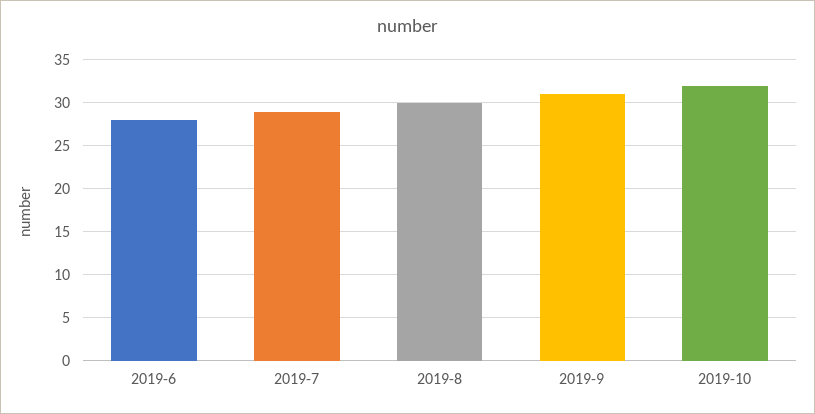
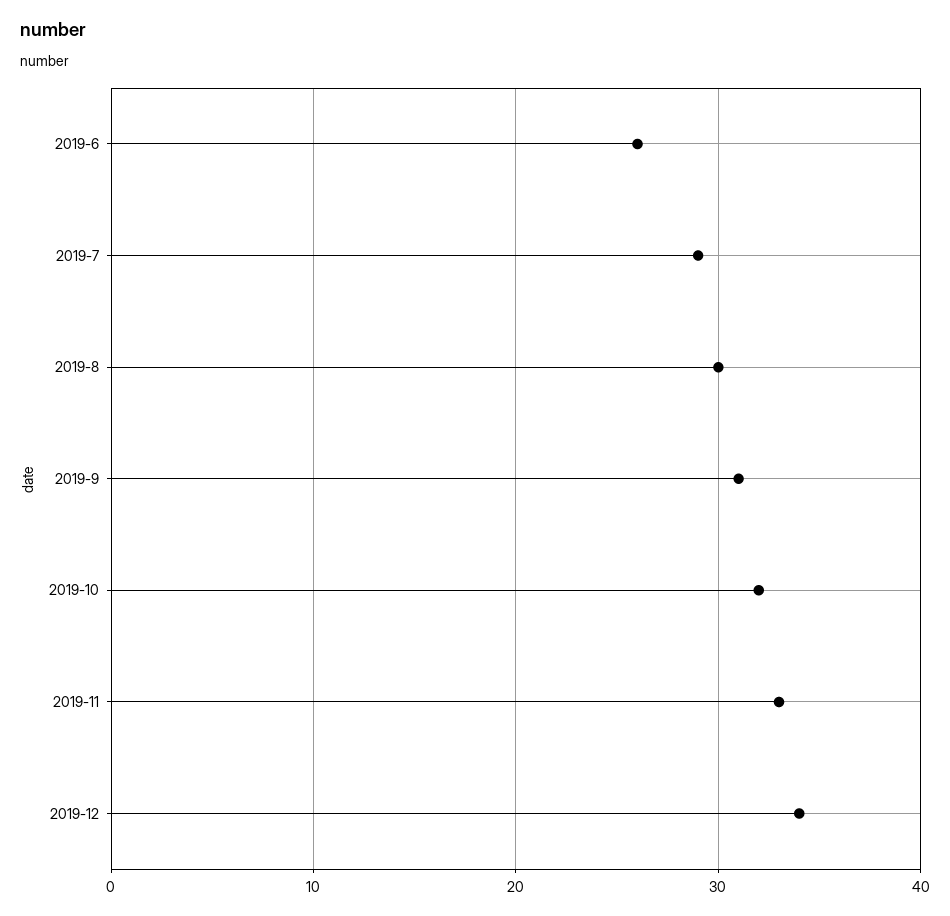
2019-6: 28 -> 26
2019-11: none -> 33
2019-12: none -> 34

